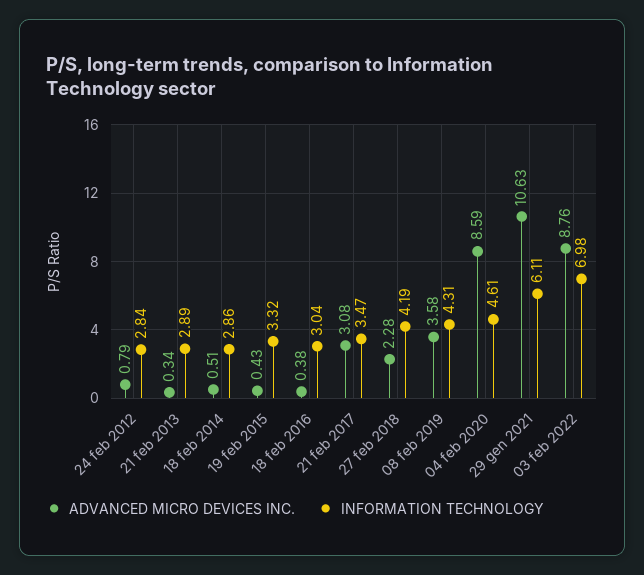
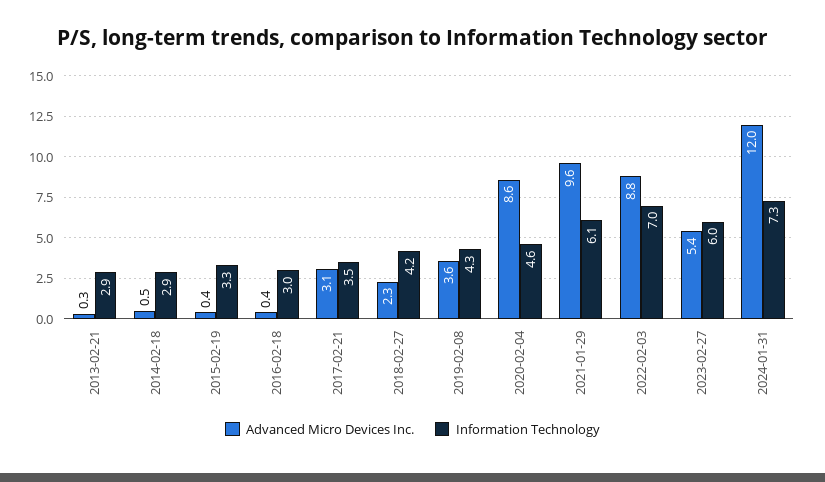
ADVANCED MICRO DEVICES INC., 24 feb 2012: 0.79 -> none
INFORMATION TECHNOLOGY, 24 feb 2012: 2.84 -> none
ADVANCED MICRO DEVICES INC., 29 gen 2021: 10.63 -> 9.6
ADVANCED MICRO DEVICES INC., 2023-02-27: none -> 5.4
INFORMATION TECHNOLOGY, 2023-02-27: none -> 6
ADVANCED MICRO DEVICES INC., 2024-01-31: none -> 12
INFORMATION TECHNOLOGY, 2024-01-31: none -> 7.3

